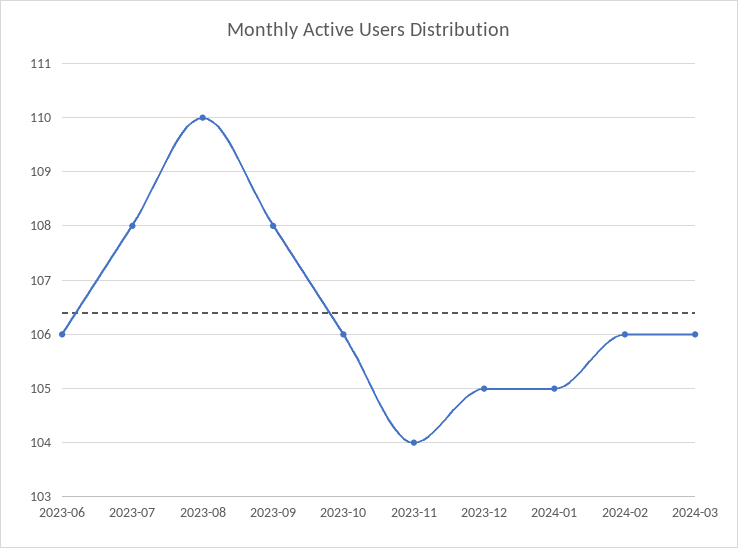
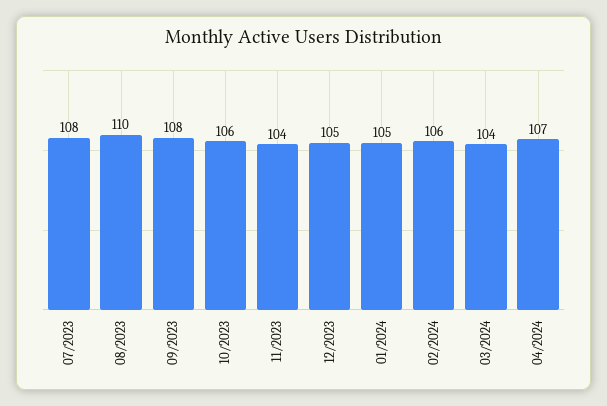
2023-06: 106 -> none
2024-03: 106 -> 104
04/2024: none -> 107

